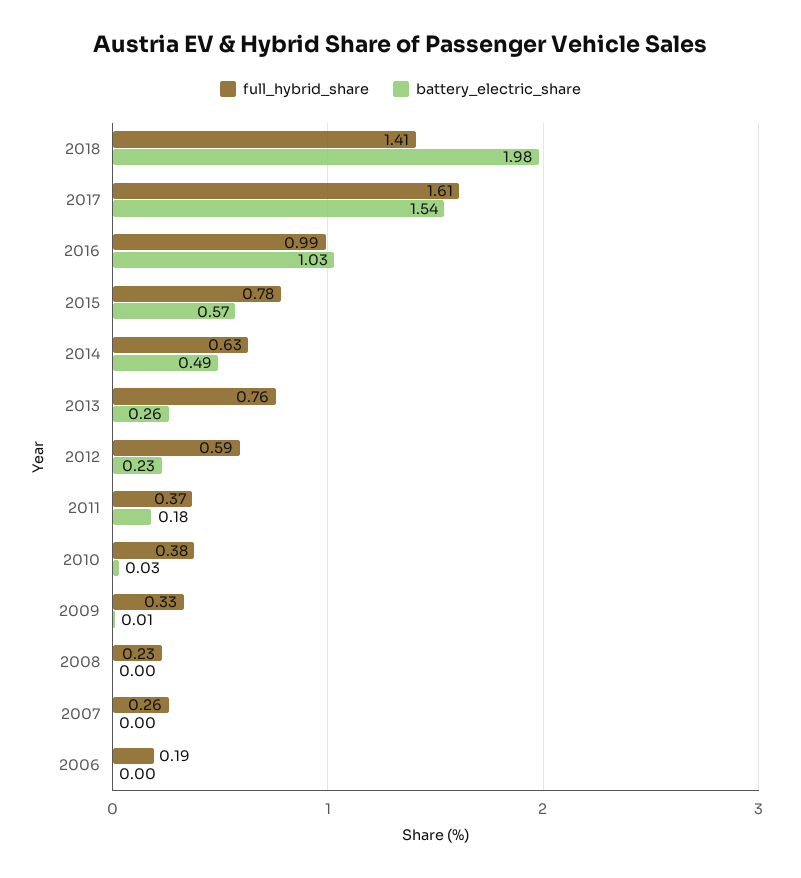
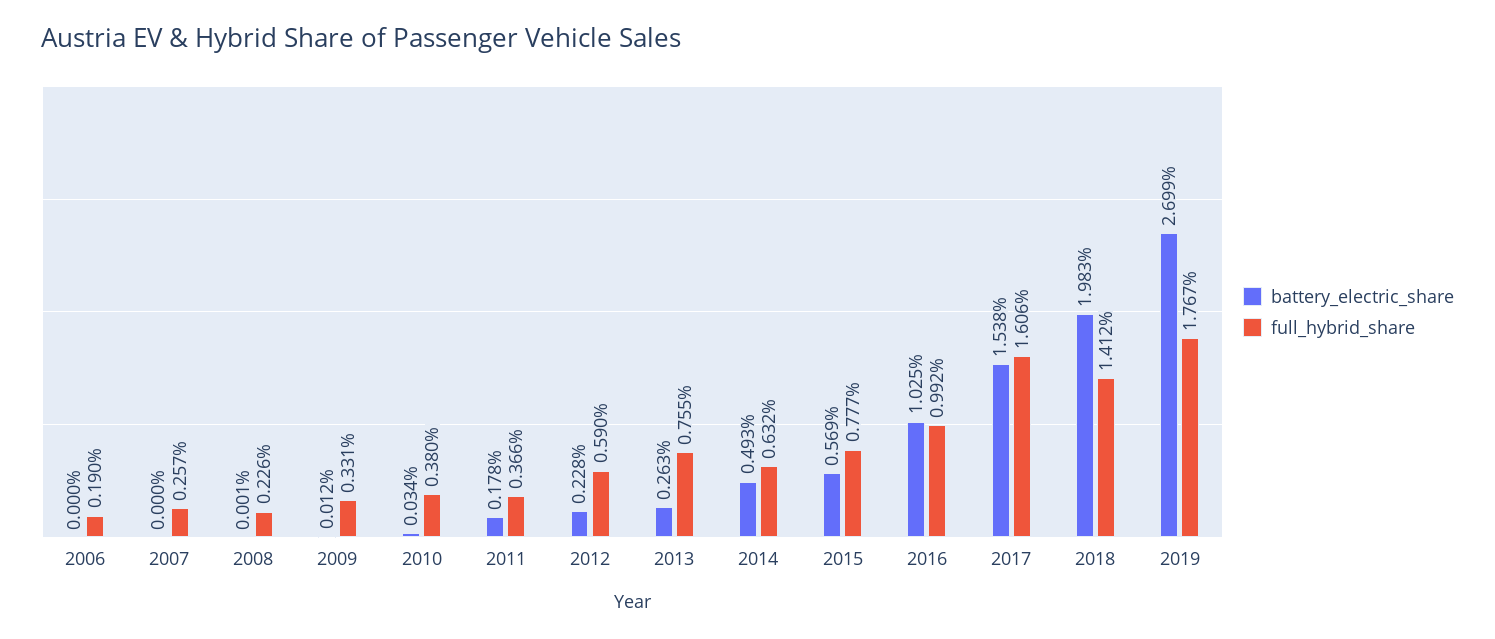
battery_electric_share, 2019: none -> 2.699
full_hybrid_share, 2019: none -> 1.767

